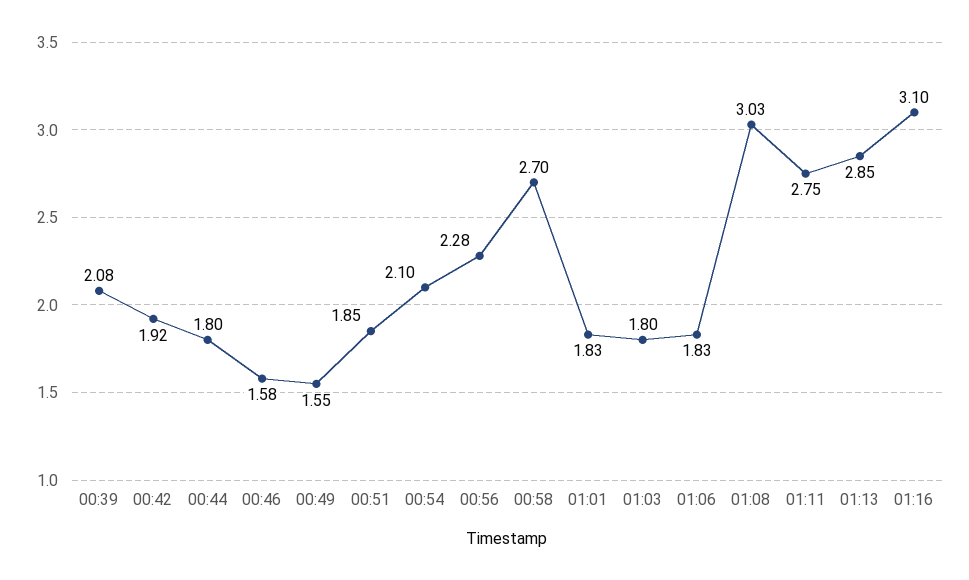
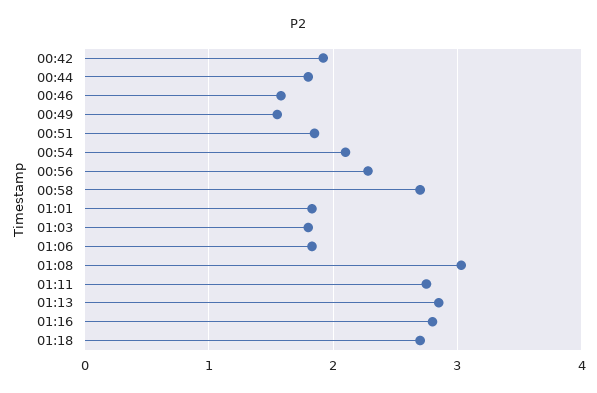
00:39: 2.08 -> none
01:16: 3.1 -> 2.8
01:18: none -> 2.7

